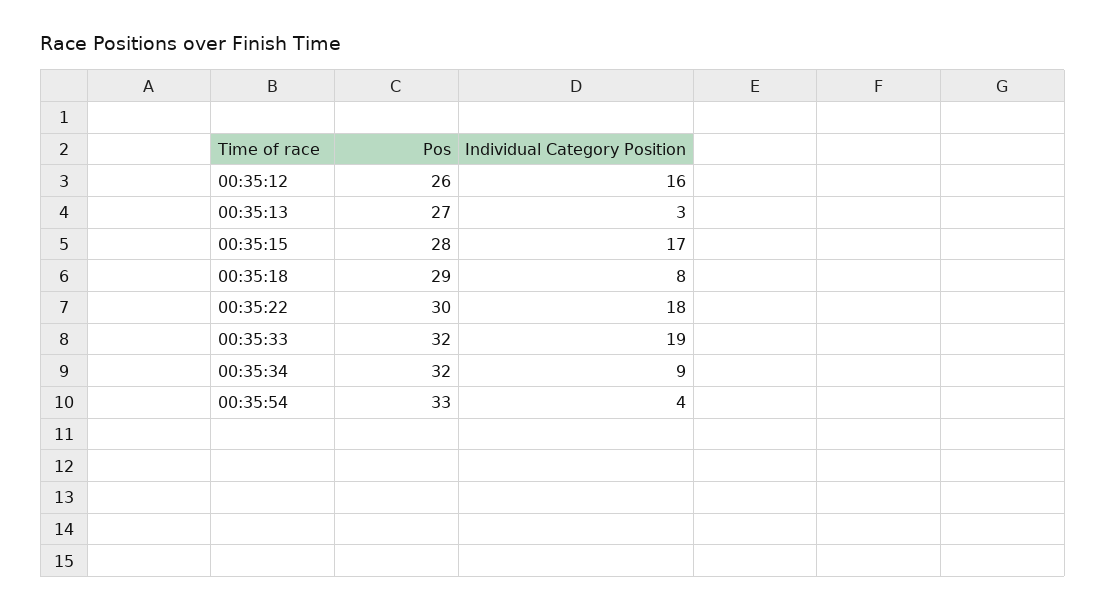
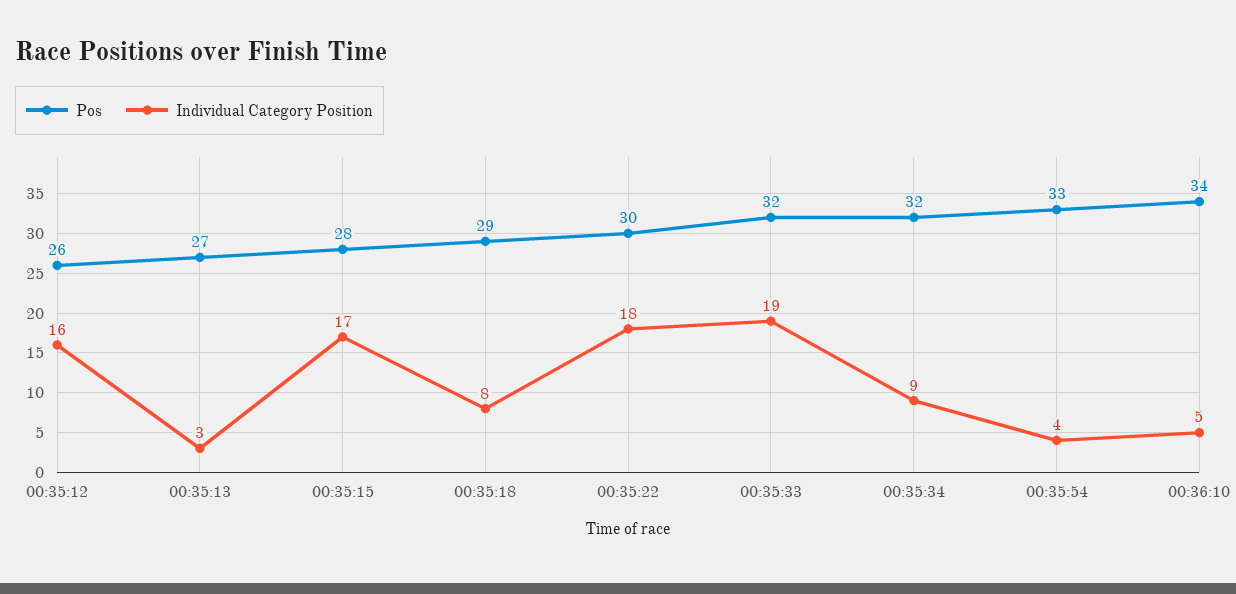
Pos, 00:36:10: none -> 34
Individual Category Position, 00:36:10: none -> 5

